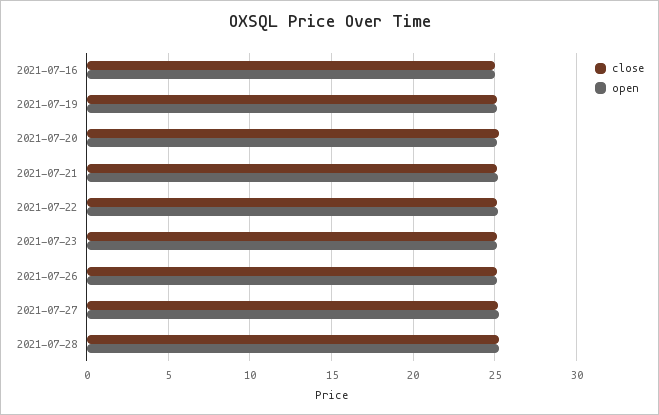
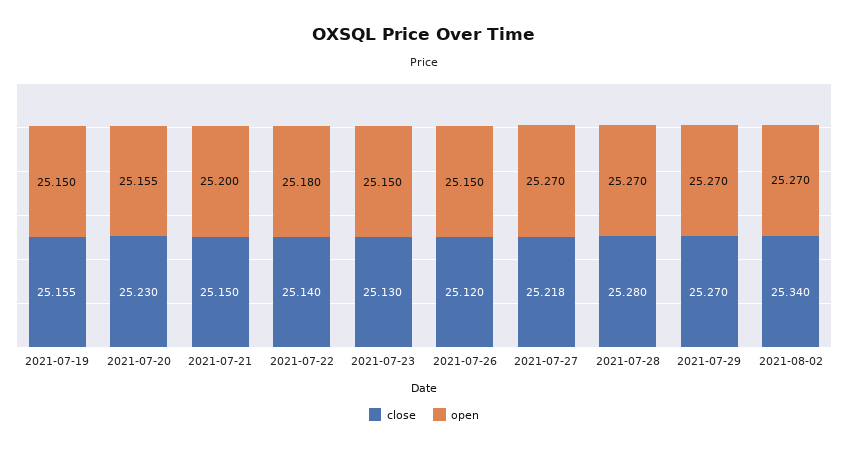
close, 2021-07-16: 25 -> none
open, 2021-07-16: 25 -> none
close, 2021-07-29: none -> 25.27
open, 2021-07-29: none -> 25.27
close, 2021-08-02: none -> 25.34
open, 2021-08-02: none -> 25.27

